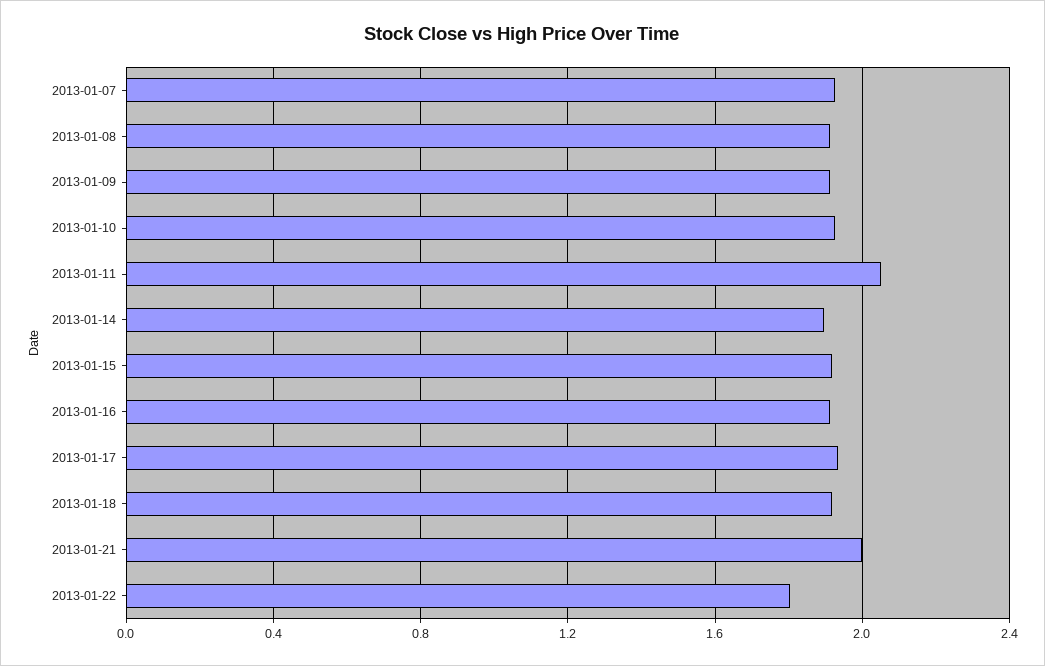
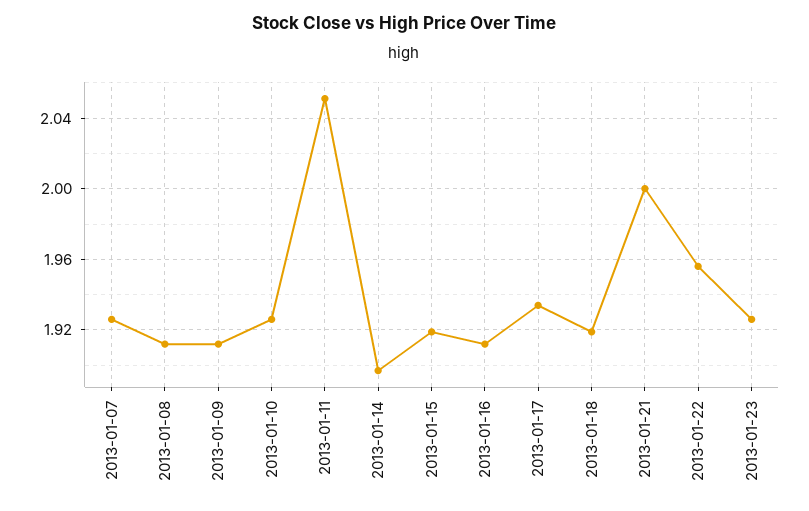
2013-01-22: 1.8 -> 1.955
2013-01-23: none -> 1.925

